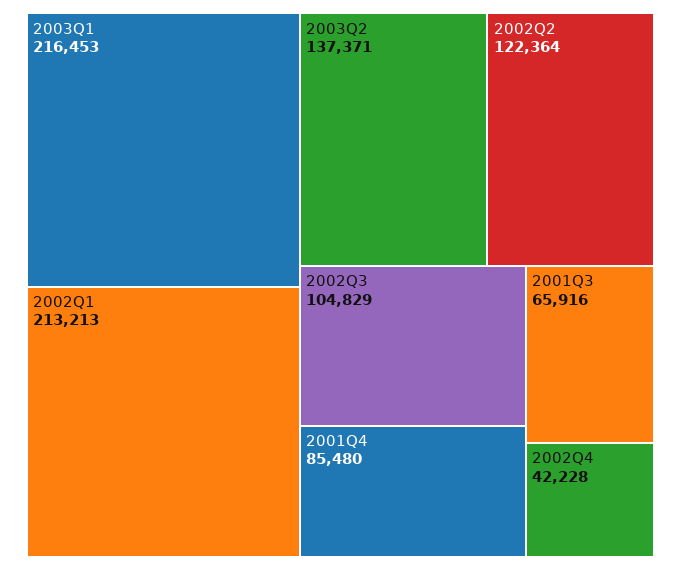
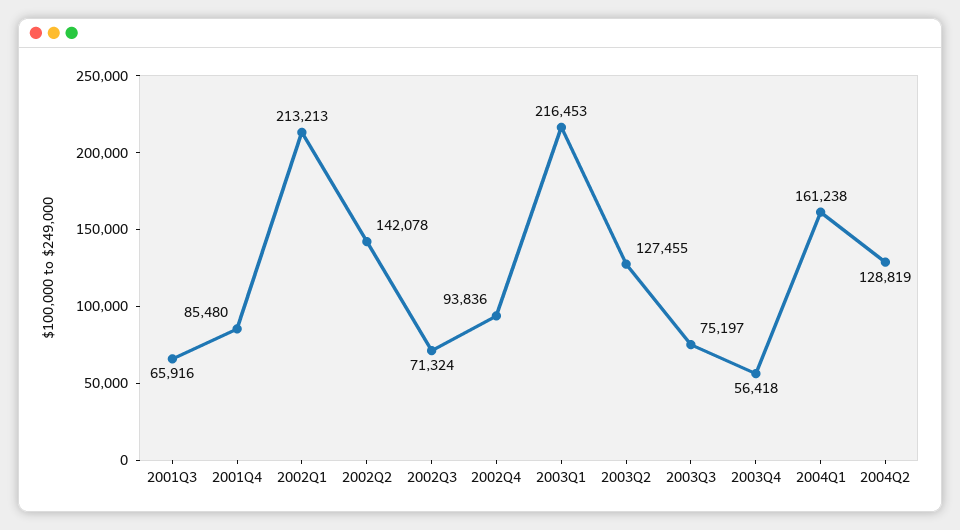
2003Q2: 137371 -> 127455
2002Q2: 122364 -> 142078
2002Q3: 104829 -> 71324
2002Q4: 42228 -> 93836
2003Q3: none -> 75197
2003Q4: none -> 56418
2004Q1: none -> 161238
2004Q2: none -> 128819

